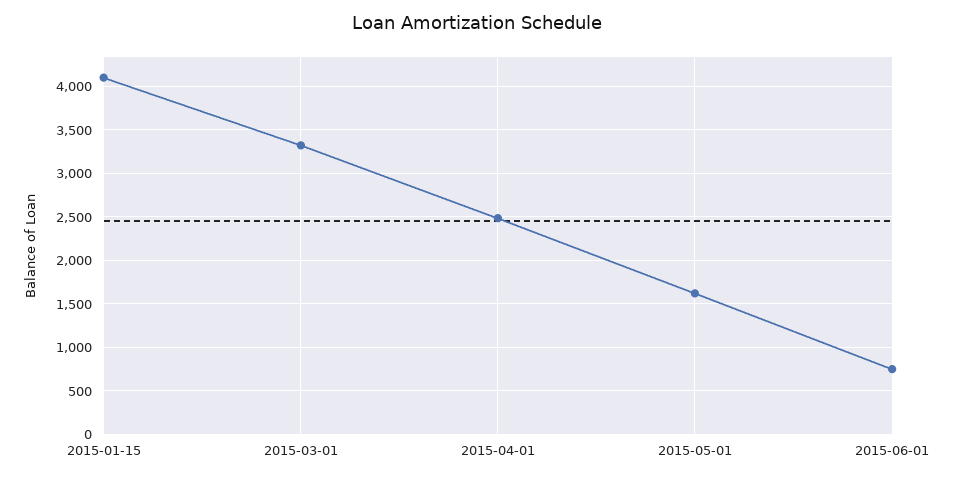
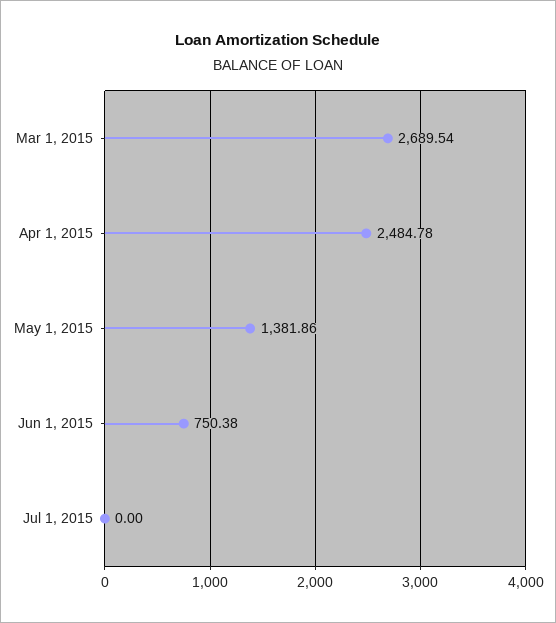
2015-01-15: 4100 -> none
2015-03-01: 3300 -> 2689.54
2015-05-01: 1600 -> 1381.86
Jul 1, 2015: none -> 0

